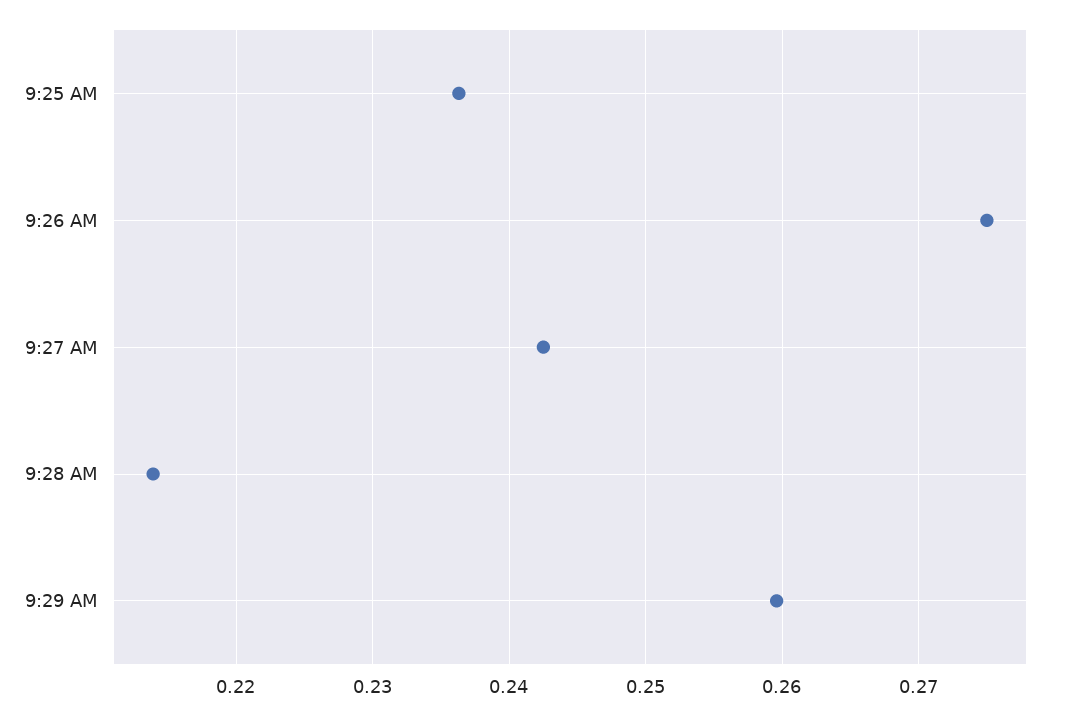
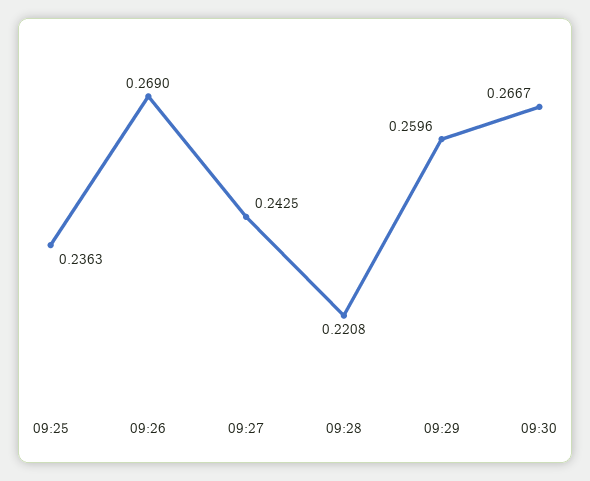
9:26 AM: 0.275 -> 0.269
9:28 AM: 0.214 -> 0.2208
09:30: none -> 0.2667

